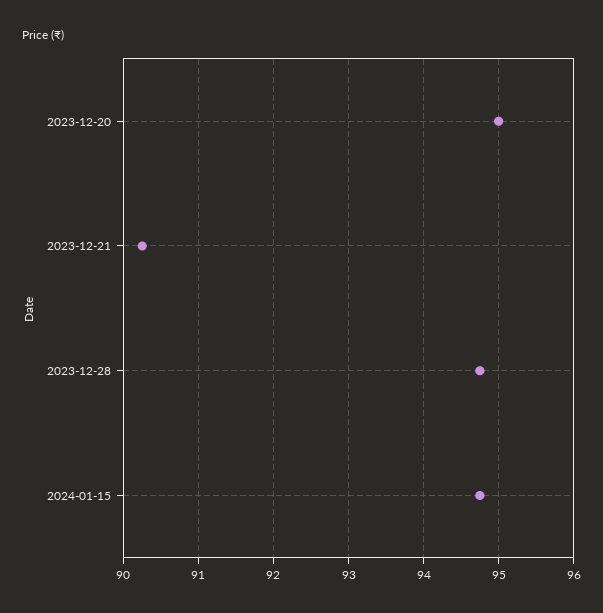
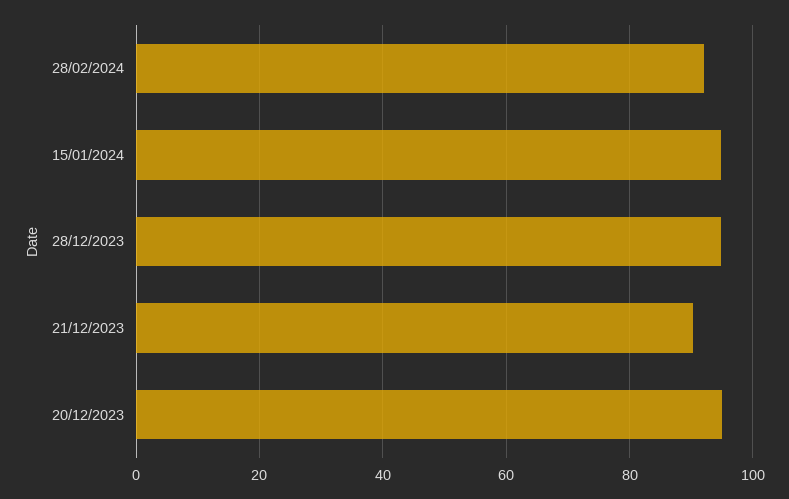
28/02/2024: none -> 92

